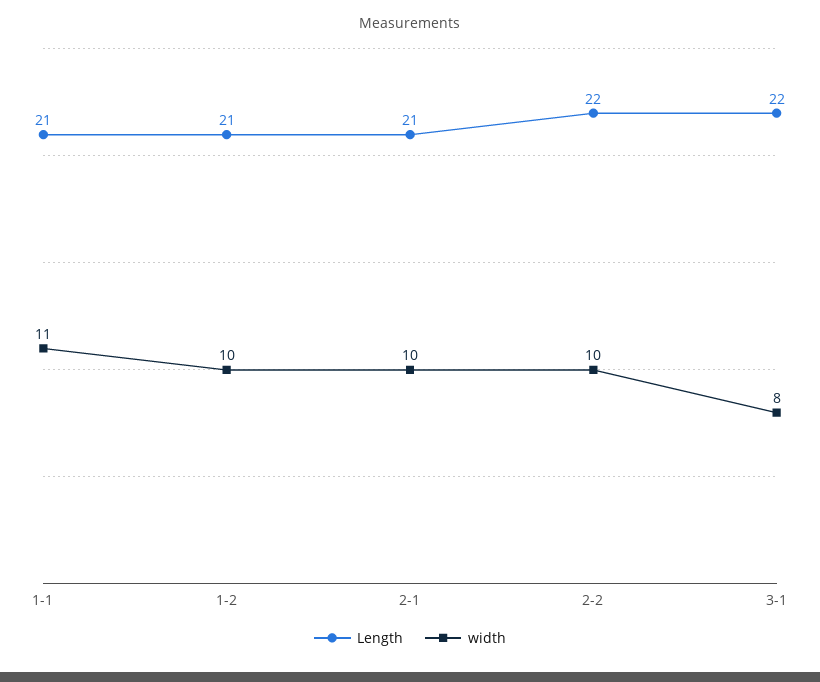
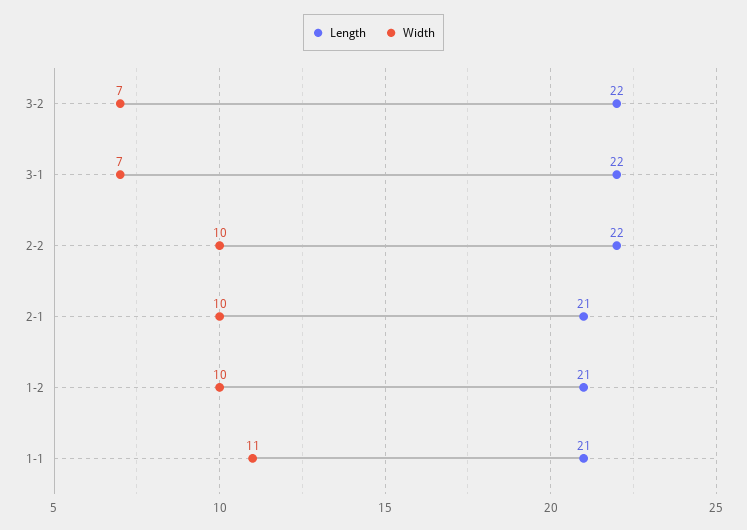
width, 3-1: 8 -> 7
Length, 3-2: none -> 22
width, 3-2: none -> 7

